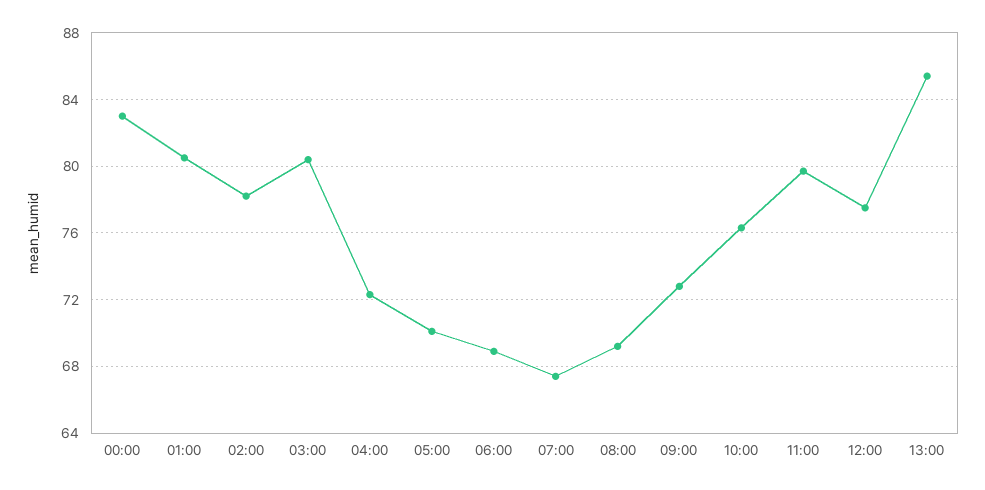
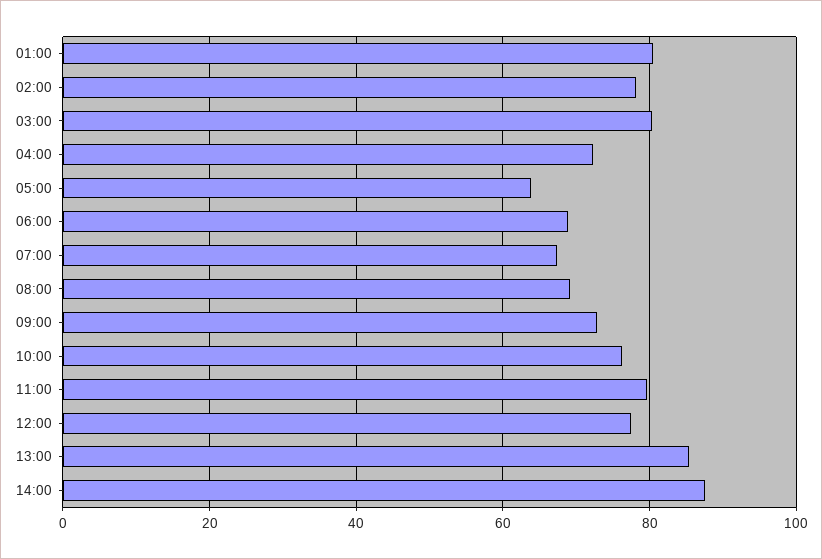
00:00: 83 -> none
05:00: 70 -> 64
14:00: none -> 88

